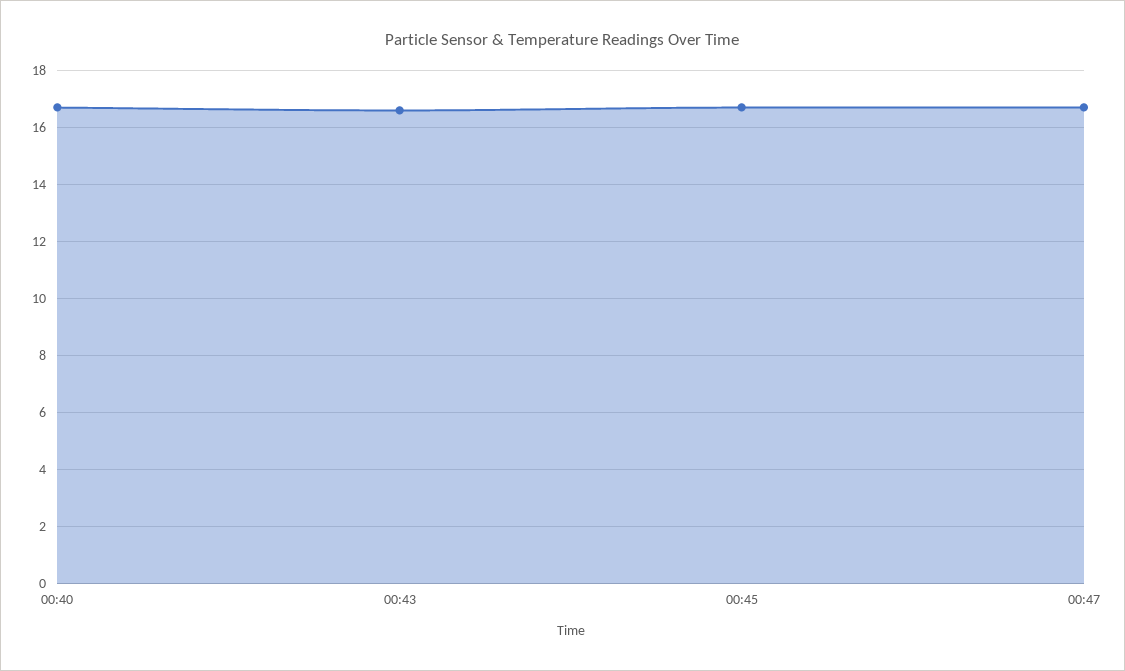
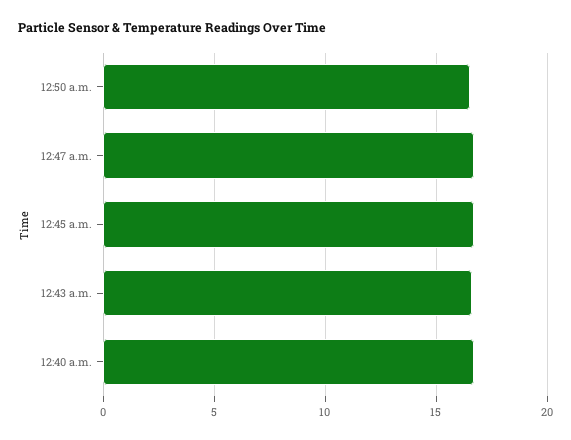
12:50 a.m.: none -> 16.5

